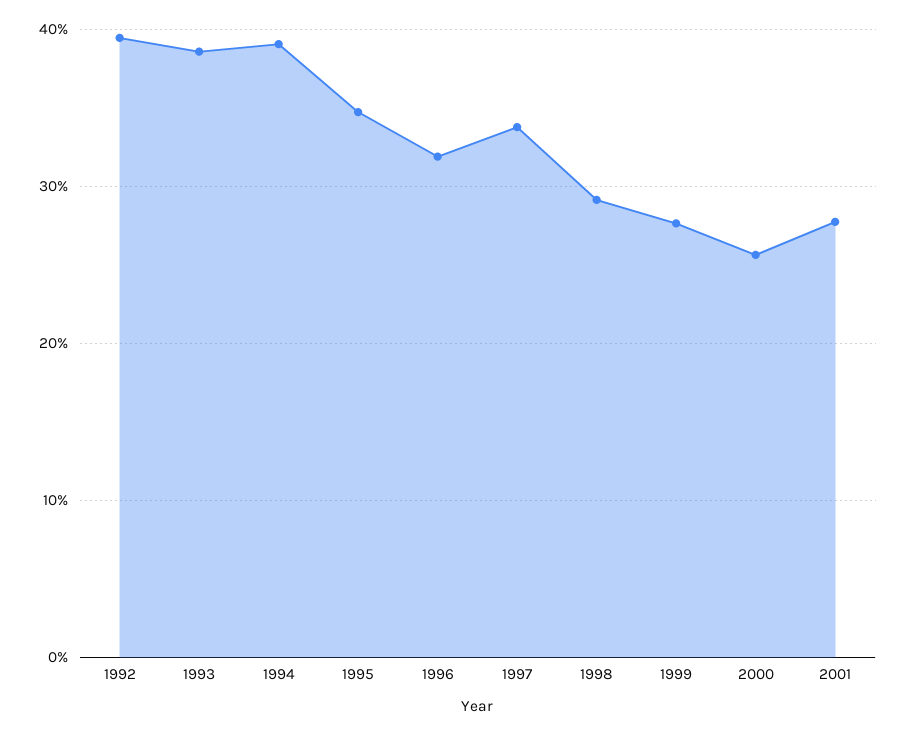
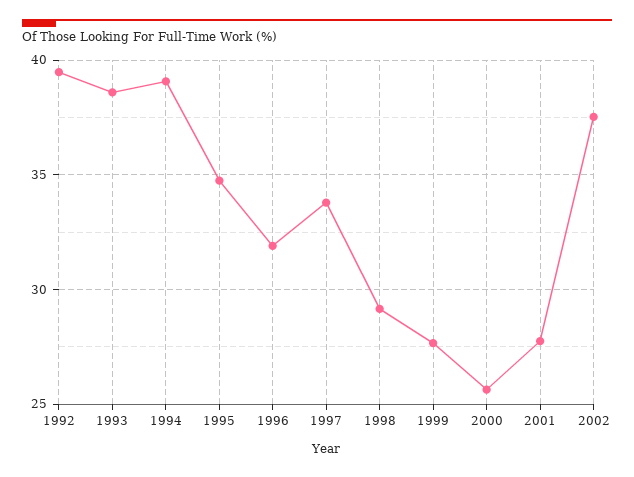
2002: none -> 37.5

